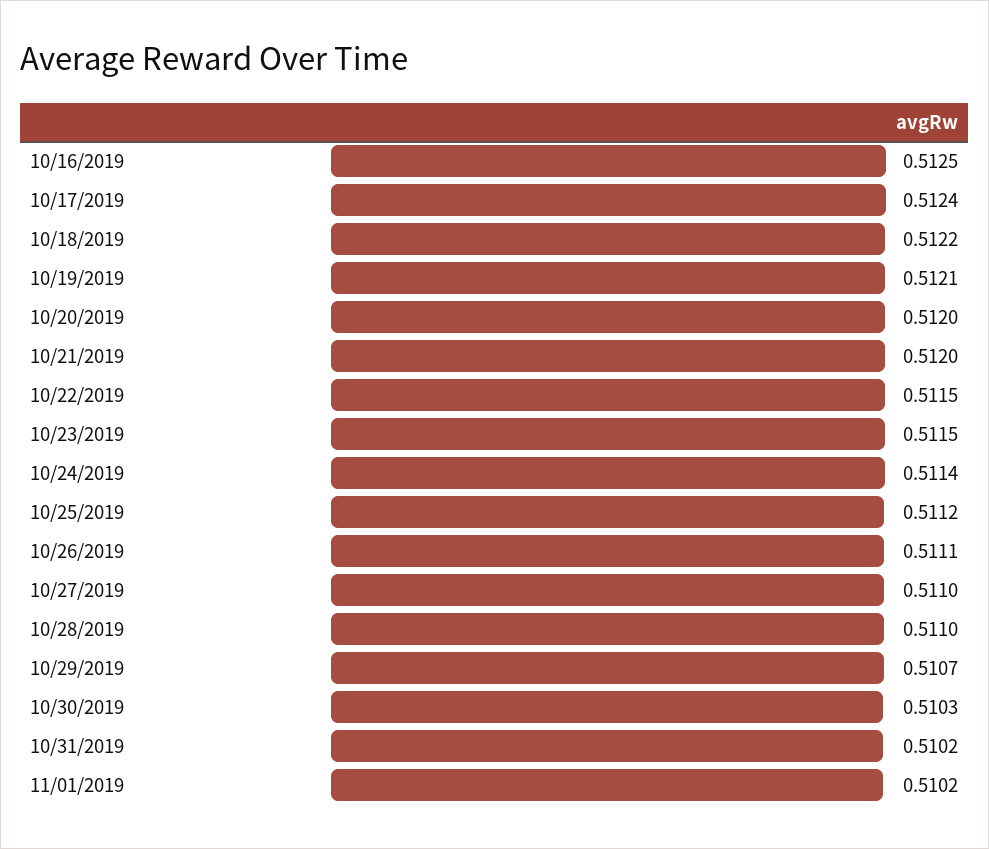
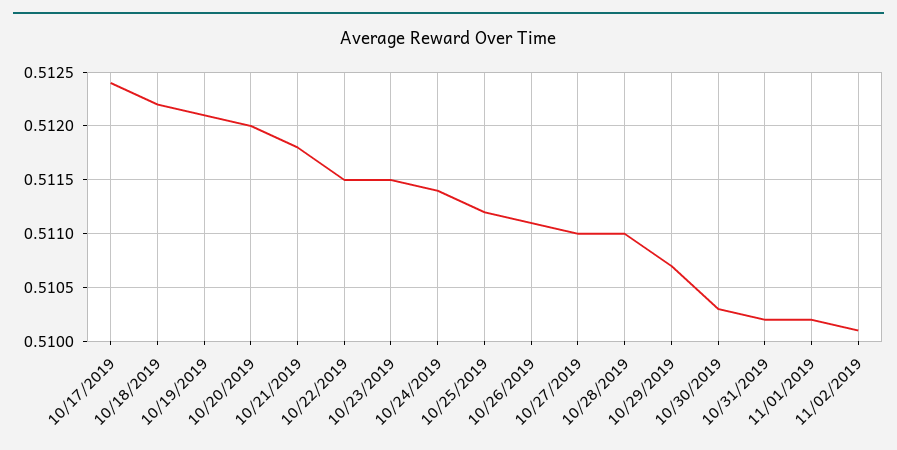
10/16/2019: 0.5125 -> none
10/21/2019: 0.512 -> 0.5118
11/02/2019: none -> 0.5101

